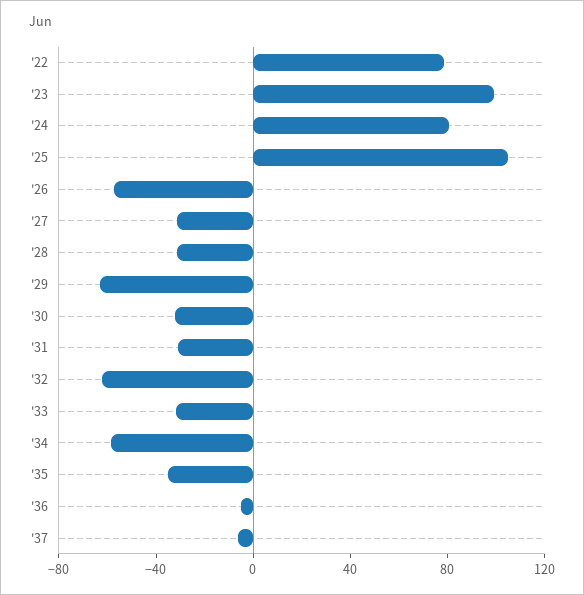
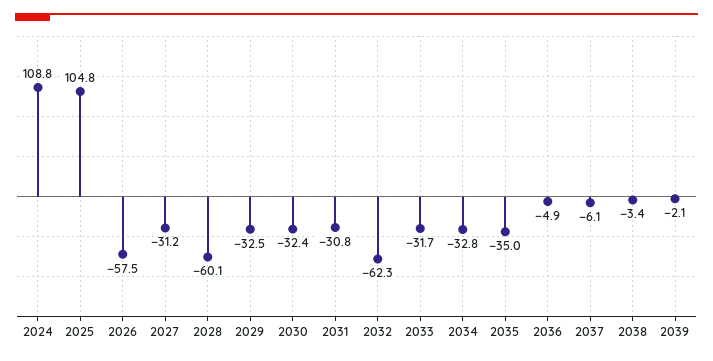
'22: 80 -> none
'23: 100 -> none
'24: 80 -> 108.8
'28: -30 -> -60.1
'29: -60 -> -32.5
'34: -60 -> -32.8
2038: none -> -3.4
2039: none -> -2.1

